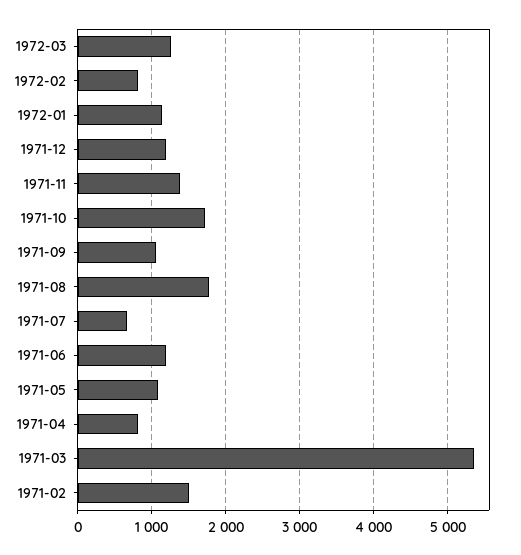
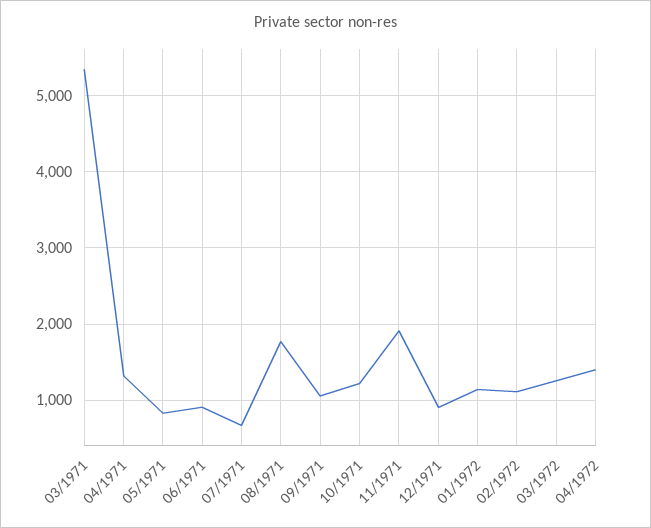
1972-02: 800 -> 1100
1971-12: 1200 -> 900
1971-11: 1400 -> 1900
1971-10: 1700 -> 1200
1971-06: 1200 -> 900
1971-05: 1100 -> 800
1971-04: 800 -> 1300
1971-02: 1500 -> none
04/1972: none -> 1400

